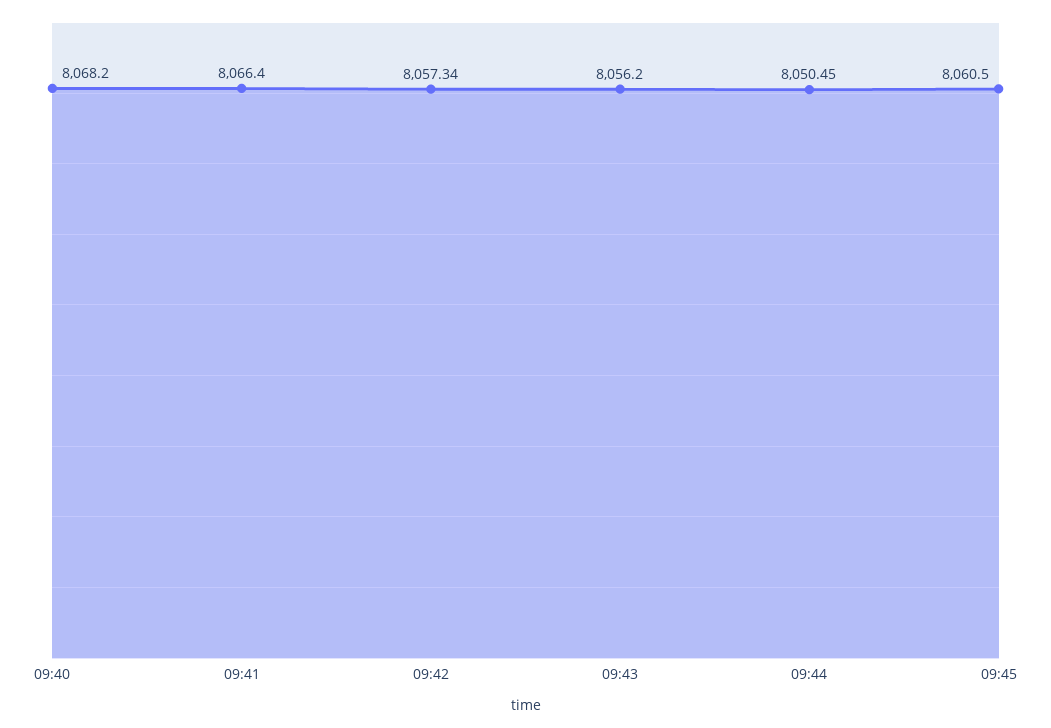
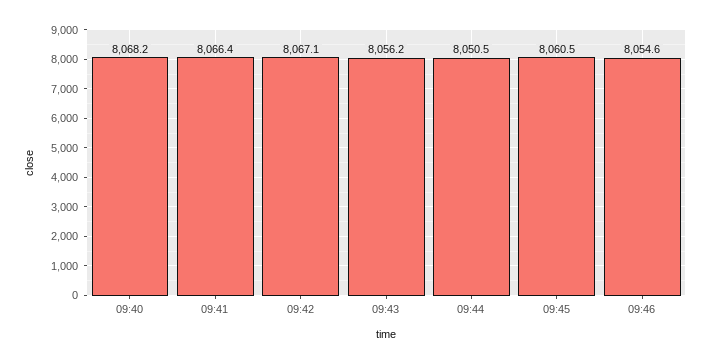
09:42: 8057.34 -> 8067.1
09:46: none -> 8054.6

